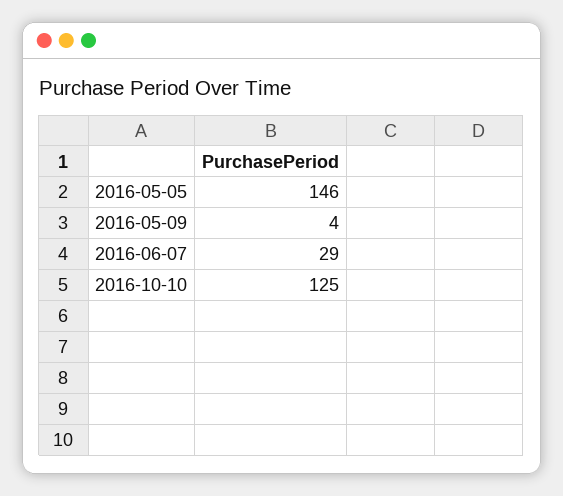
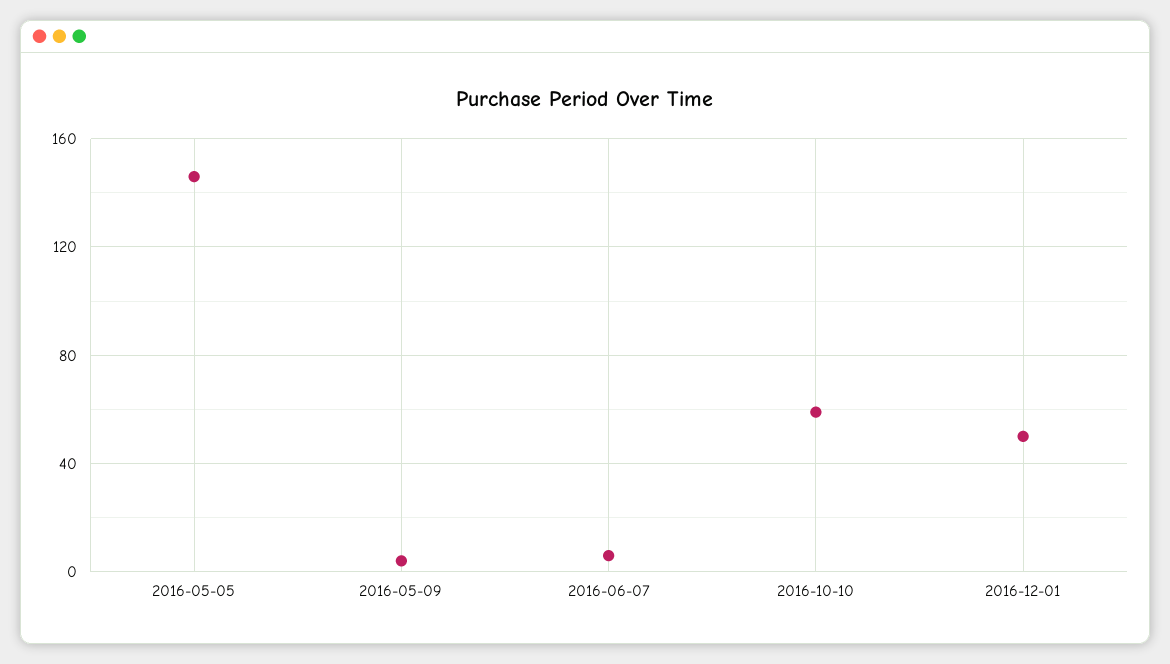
2016-06-07: 29 -> 5
2016-10-10: 125 -> 60
2016-12-01: none -> 50

